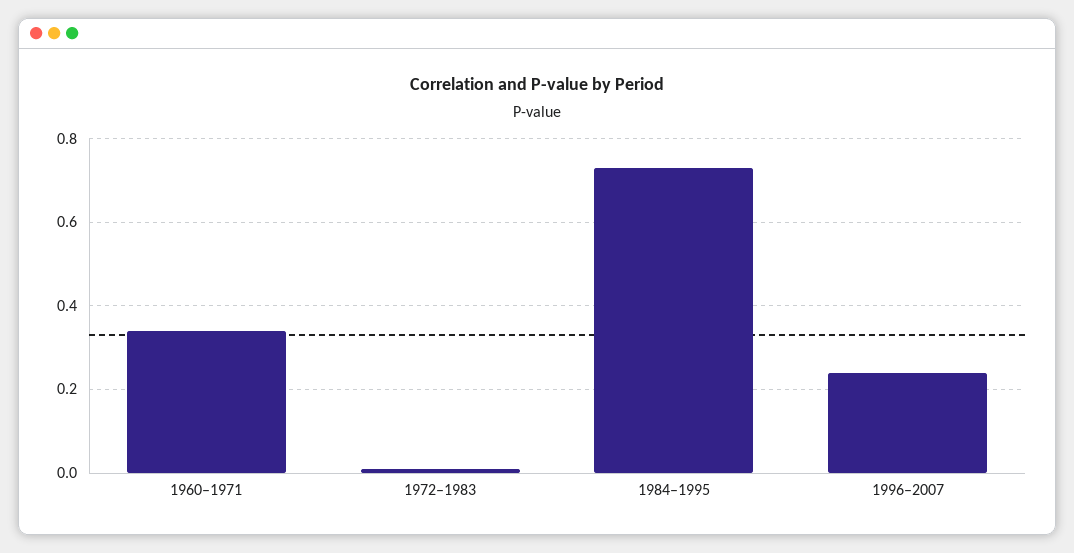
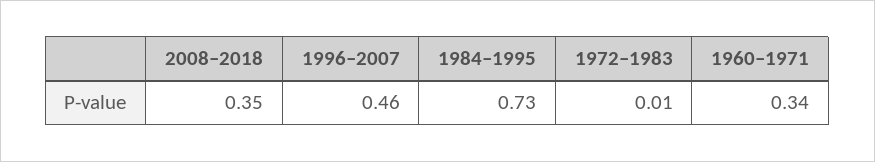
1996–2007: 0.25 -> 0.46
2008–2018: none -> 0.35

